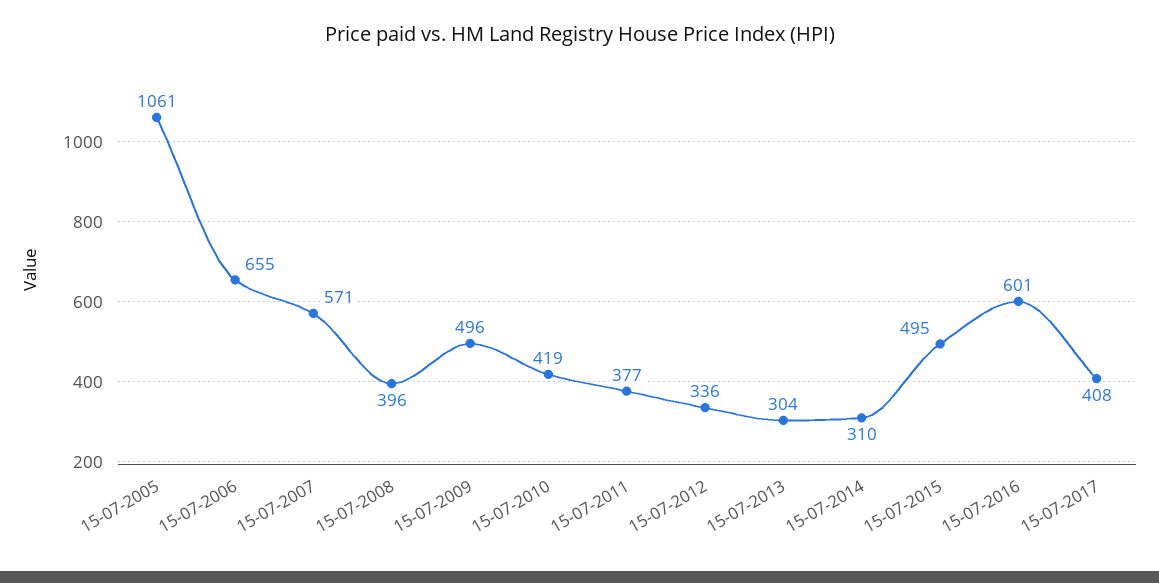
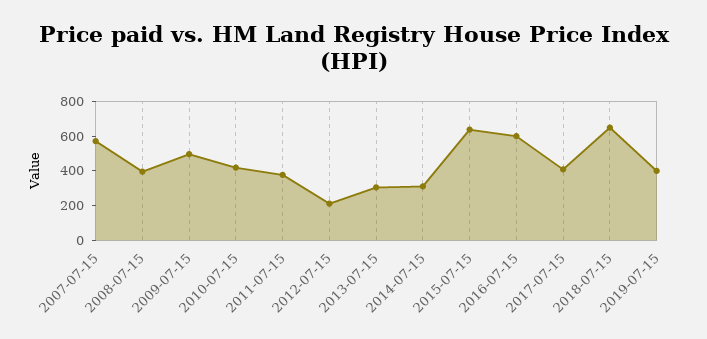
15-07-2005: 1061 -> none
15-07-2006: 655 -> none
15-07-2012: 336 -> 200
15-07-2015: 495 -> 650
2018-07-15: none -> 650
2019-07-15: none -> 400

